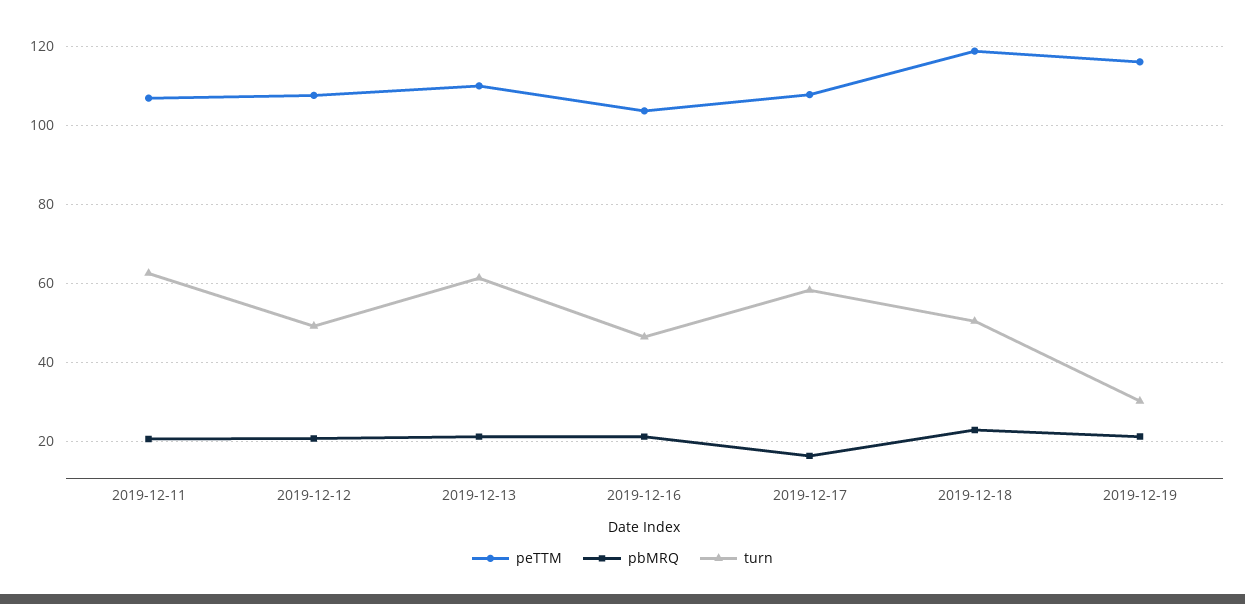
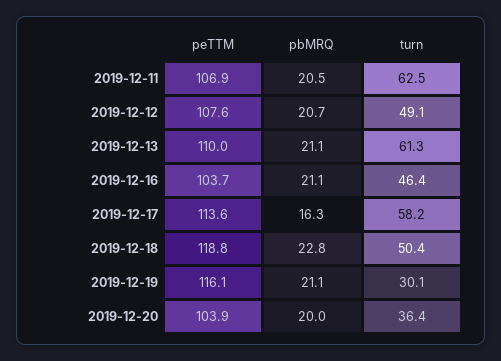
peTTM, 2019-12-17: 108 -> 113.6
peTTM, 2019-12-20: none -> 103.9
pbMRQ, 2019-12-20: none -> 20
turn, 2019-12-20: none -> 36.4

